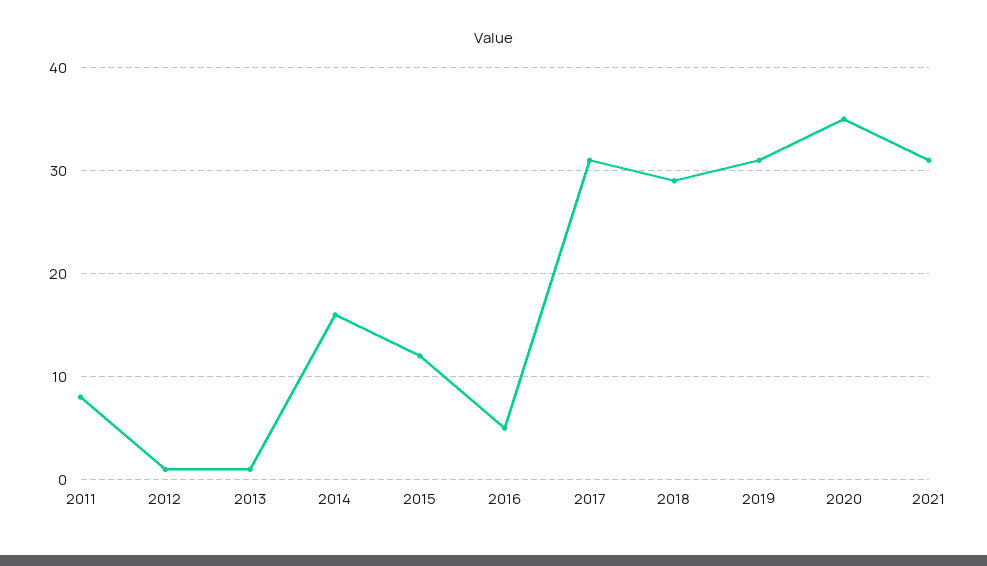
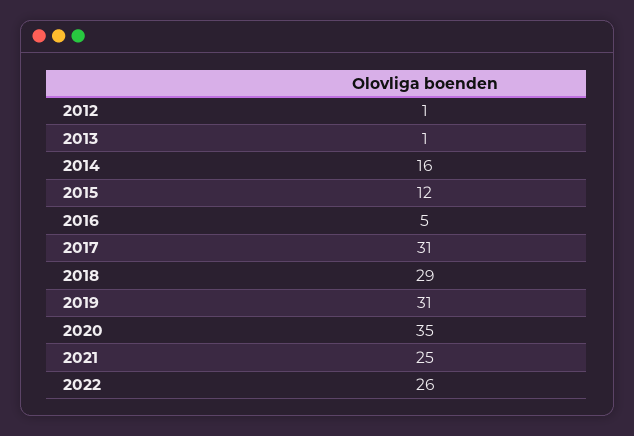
2011: 8 -> none
2021: 31 -> 25
2022: none -> 26

